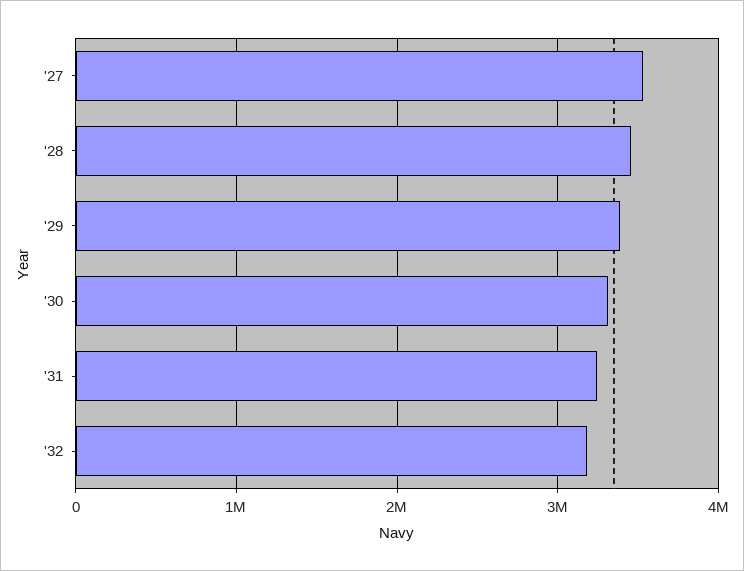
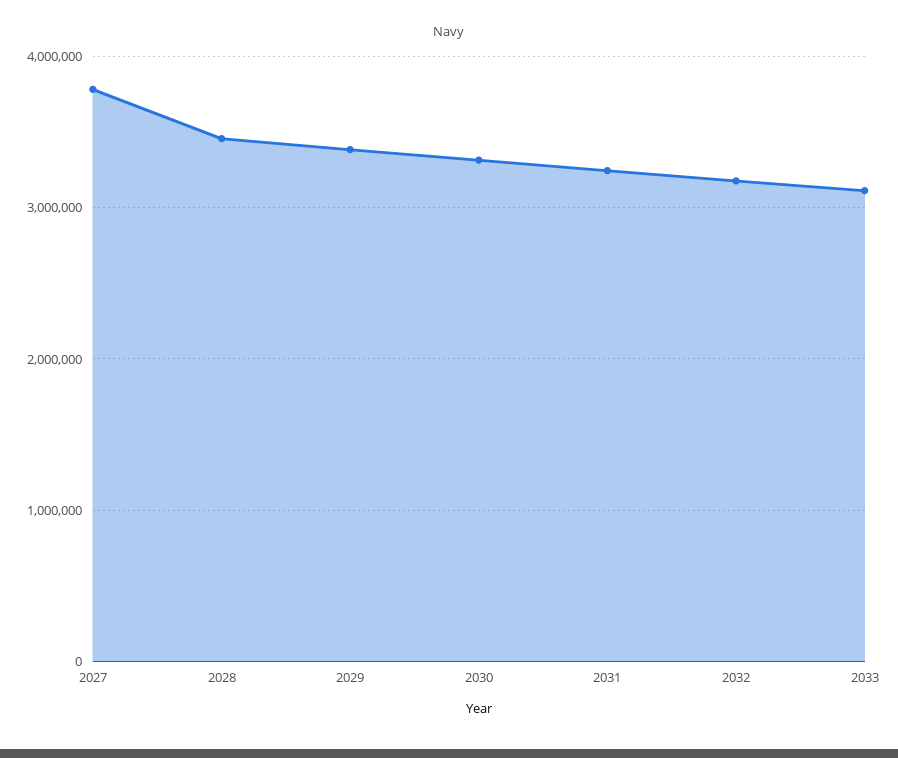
'27: 3500000 -> 3800000
2033: none -> 3100000

